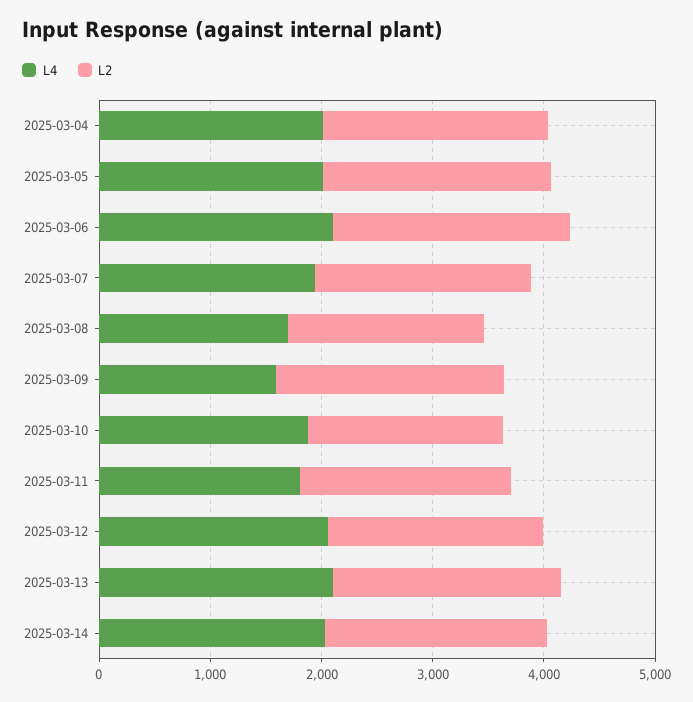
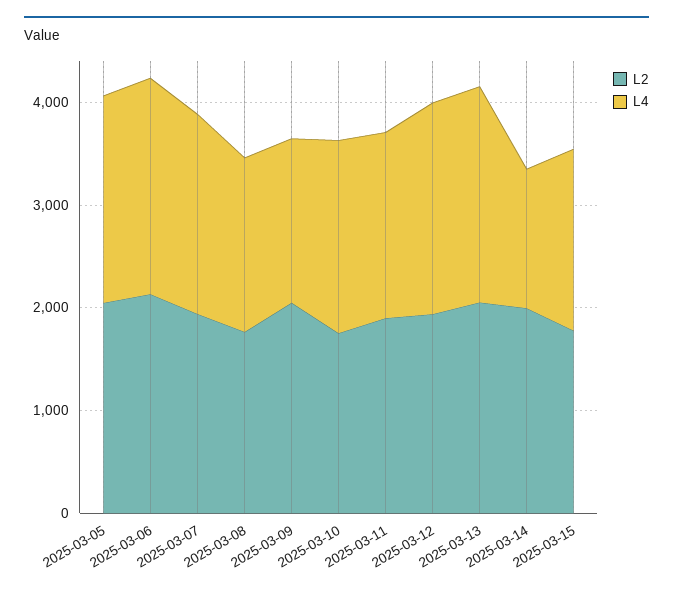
L4, 2025-03-04: 2000 -> none
L2, 2025-03-04: 2000 -> none
L4, 2025-03-14: 2000 -> 1400
L2, 2025-03-15: none -> 1800
L4, 2025-03-15: none -> 1800

